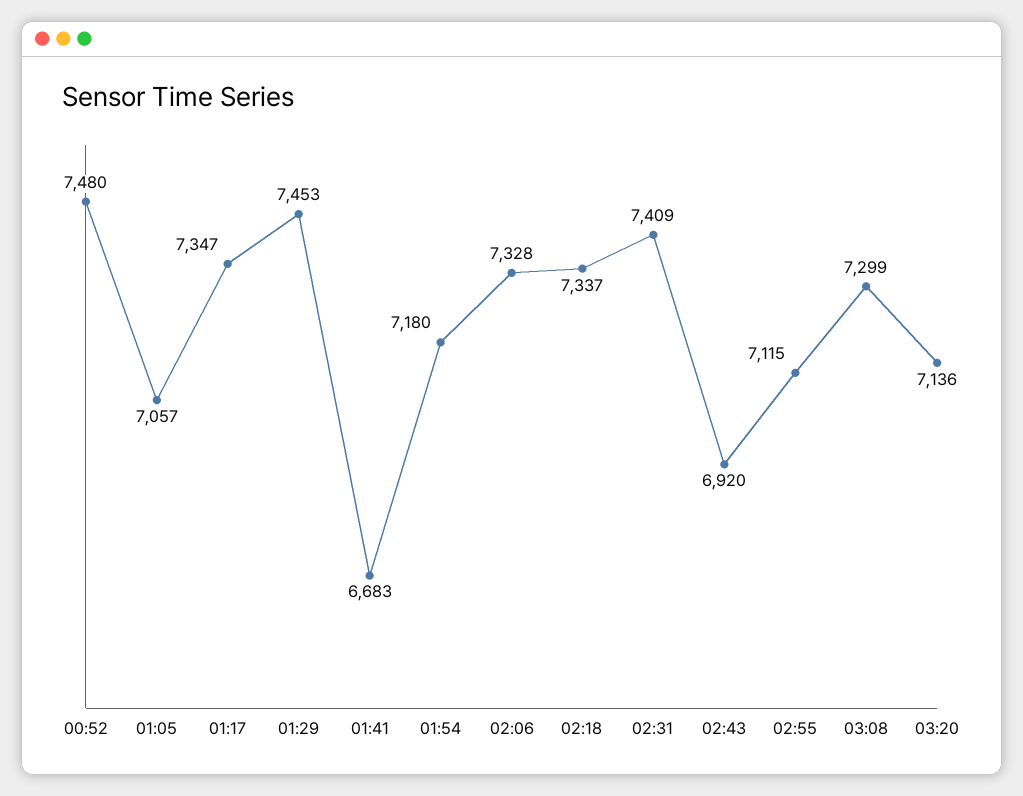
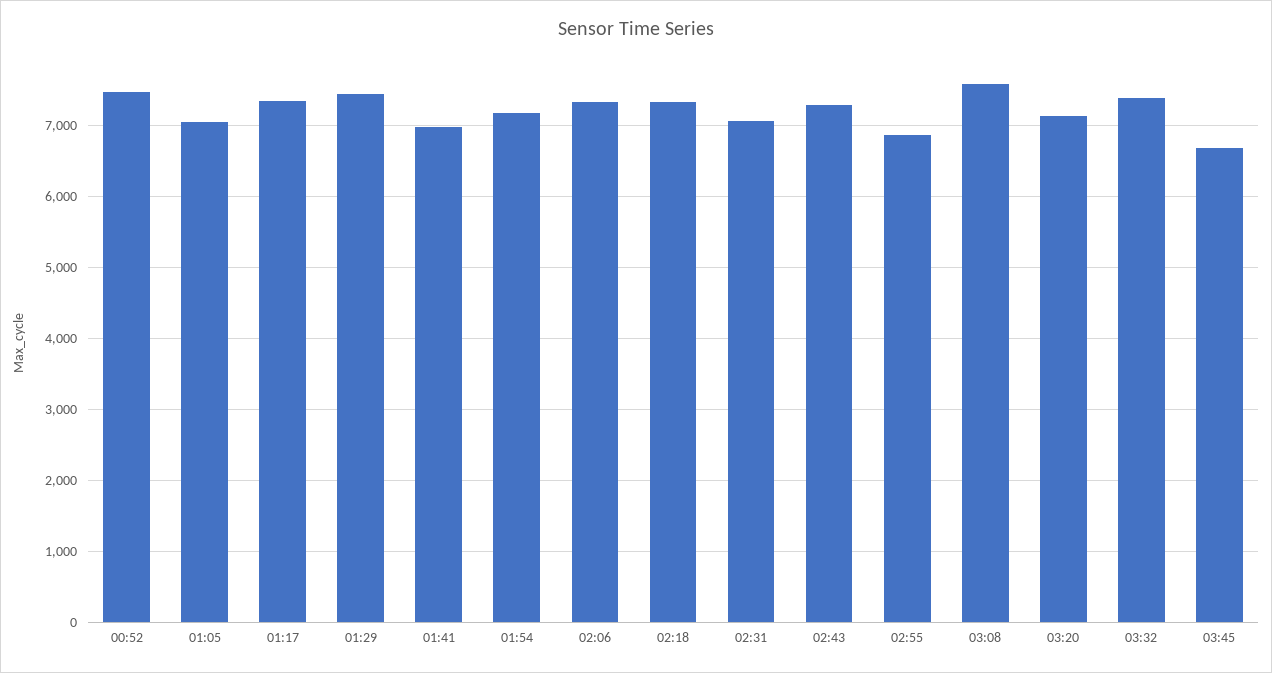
01:41: 6683 -> 7000
02:31: 7409 -> 7100
02:43: 6920 -> 7300
02:55: 7115 -> 6900
03:08: 7299 -> 7600
03:32: none -> 7400
03:45: none -> 6700

